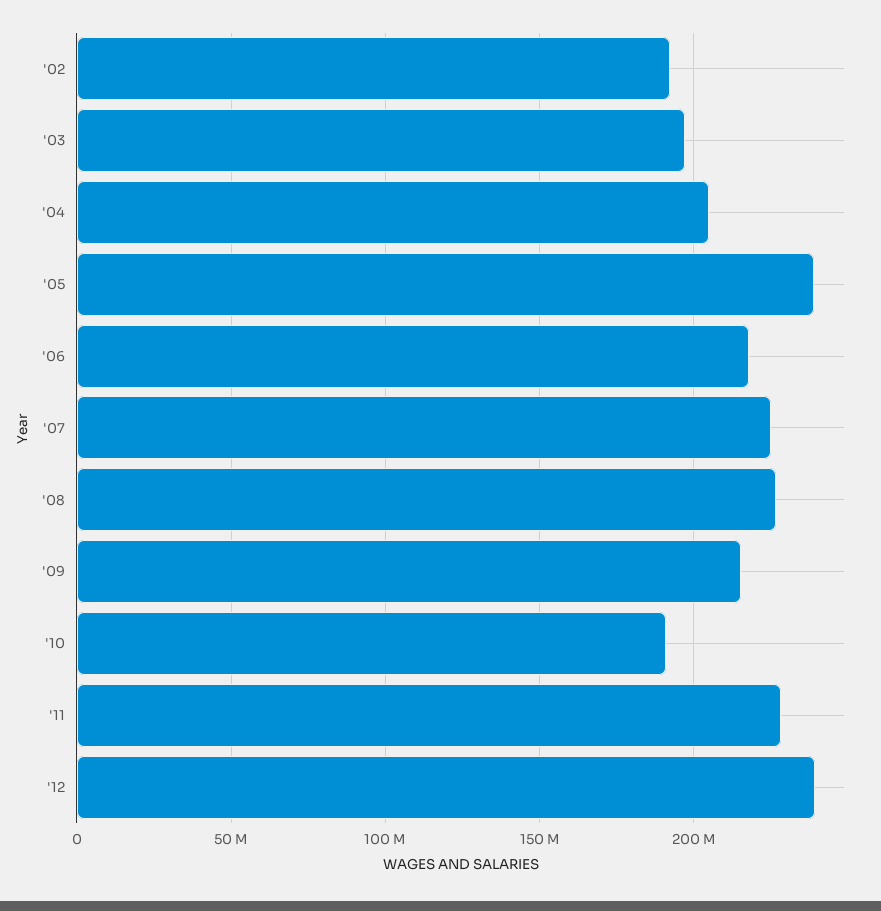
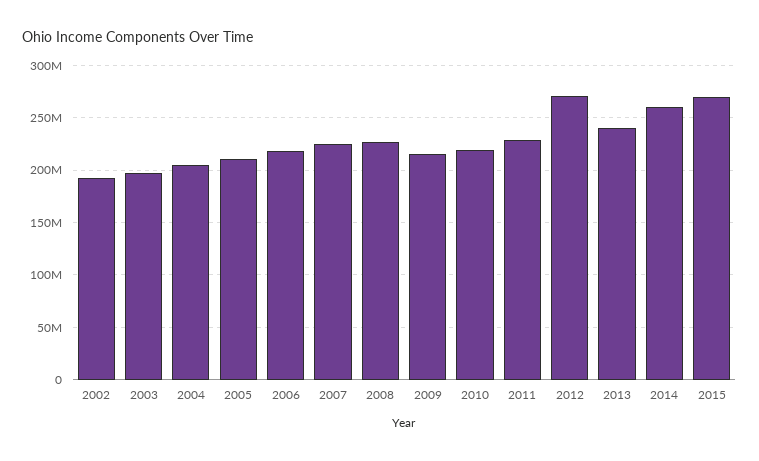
'05: 240000000 -> 210000000
'10: 190000000 -> 220000000
'12: 240000000 -> 270000000
2013: none -> 240000000
2014: none -> 260000000
2015: none -> 270000000

